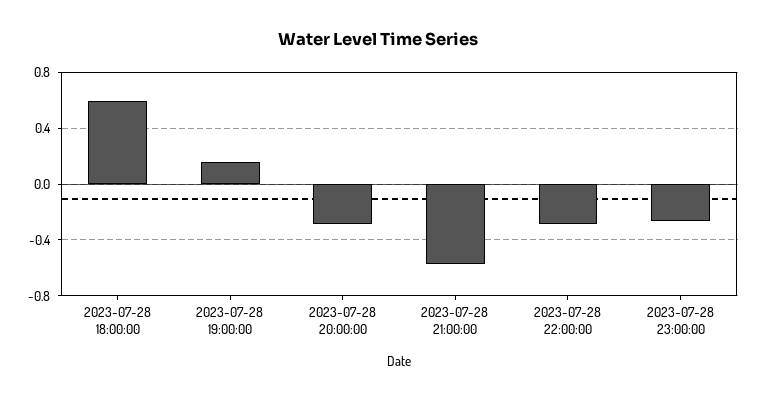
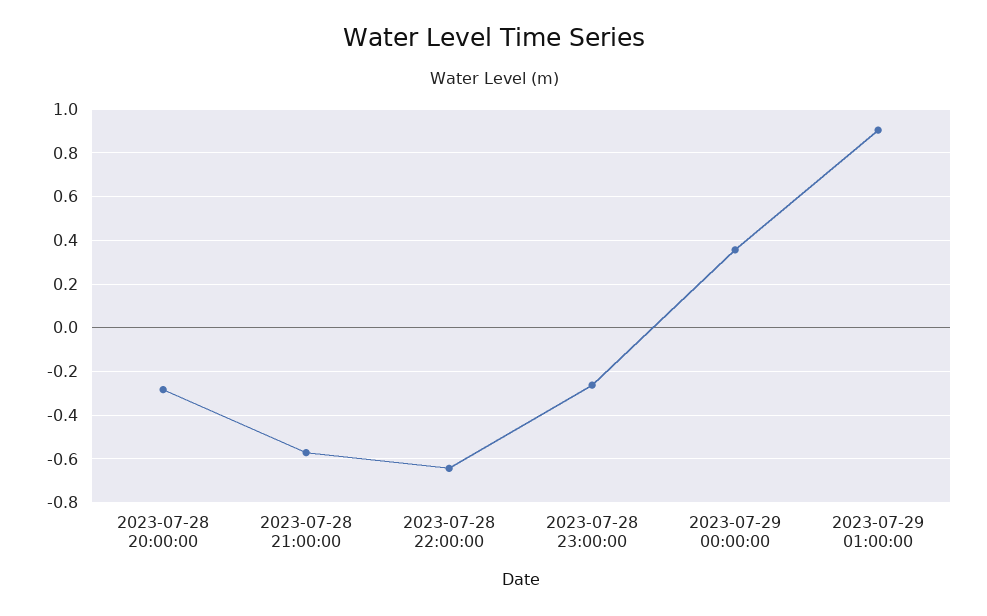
2023-07-28 18:00:00: 0.6 -> none
2023-07-28 19:00:00: 0.15 -> none
2023-07-28 22:00:00: -0.3 -> -0.65
2023-07-29 00:00:00: none -> 0.35
2023-07-29 01:00:00: none -> 0.9

